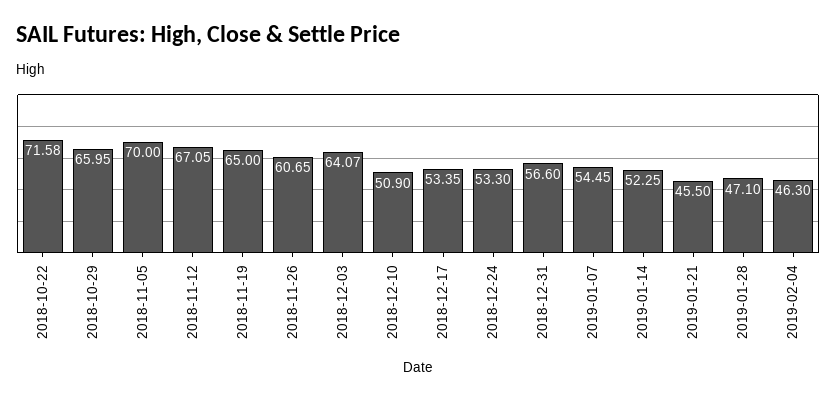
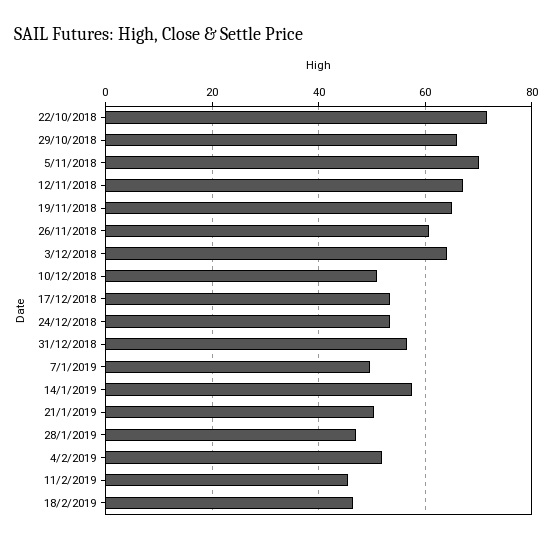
2019-01-07: 54.45 -> 50
2019-01-14: 52.25 -> 58
2019-01-21: 45.5 -> 50
2019-02-04: 46.3 -> 52
11/2/2019: none -> 46
18/2/2019: none -> 46

